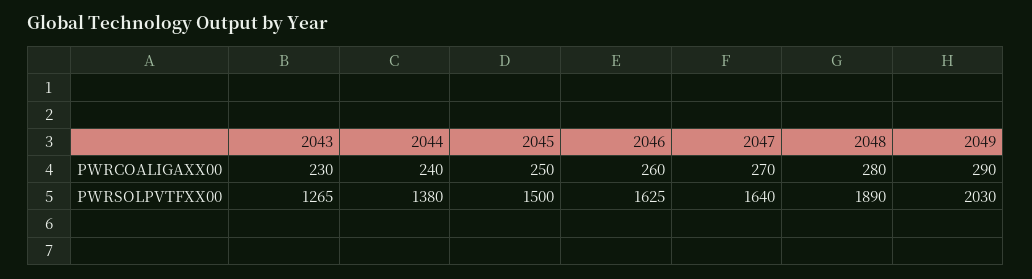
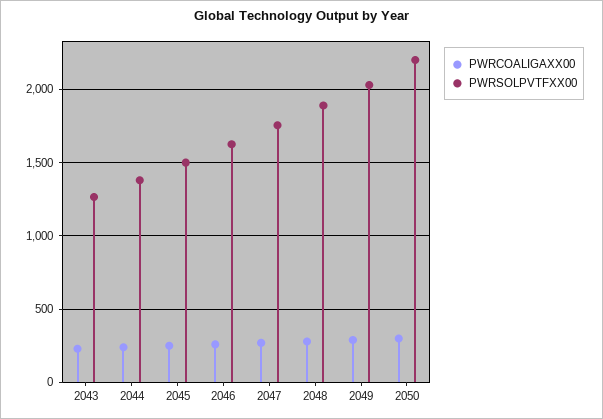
PWRSOLPVTFXX00, 2047: 1640 -> 1750
PWRCOALIGAXX00, 2050: none -> 300
PWRSOLPVTFXX00, 2050: none -> 2200

